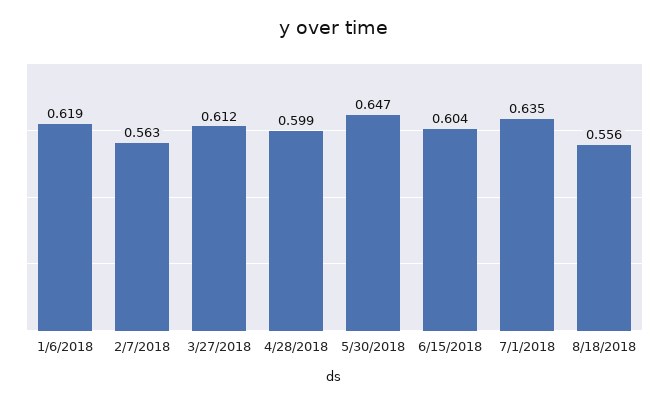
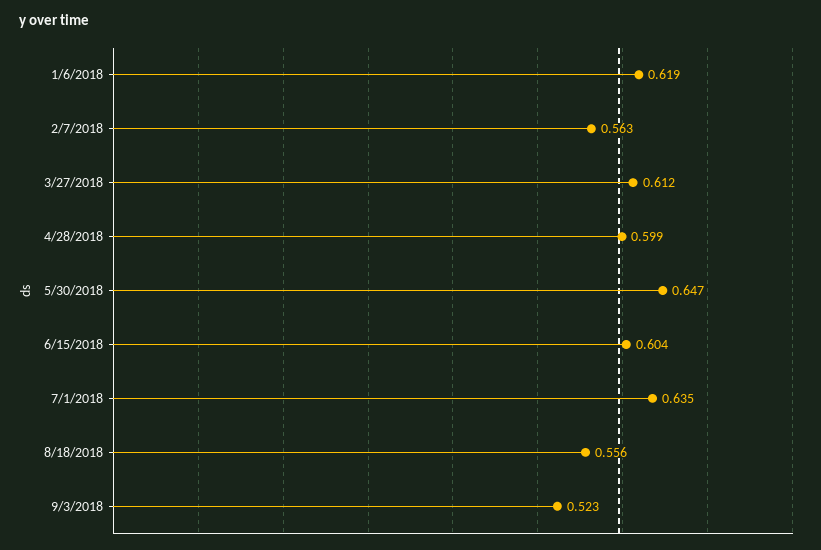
9/3/2018: none -> 0.523

